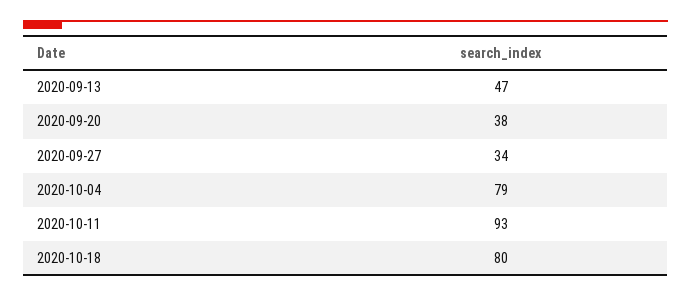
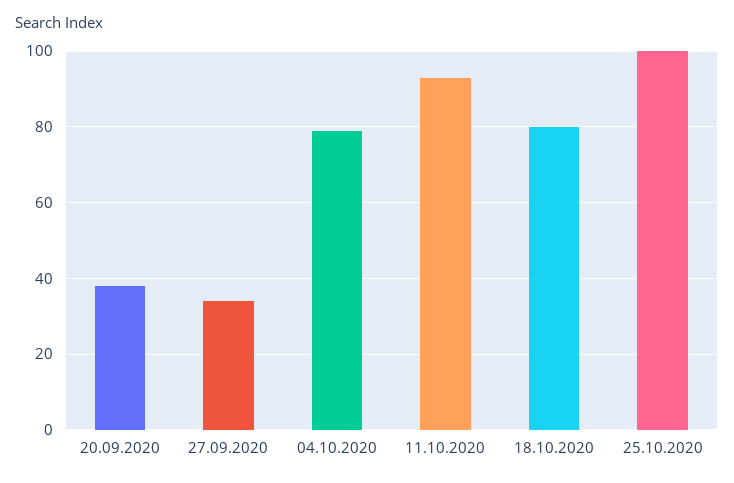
2020-09-13: 47 -> none
25.10.2020: none -> 100

